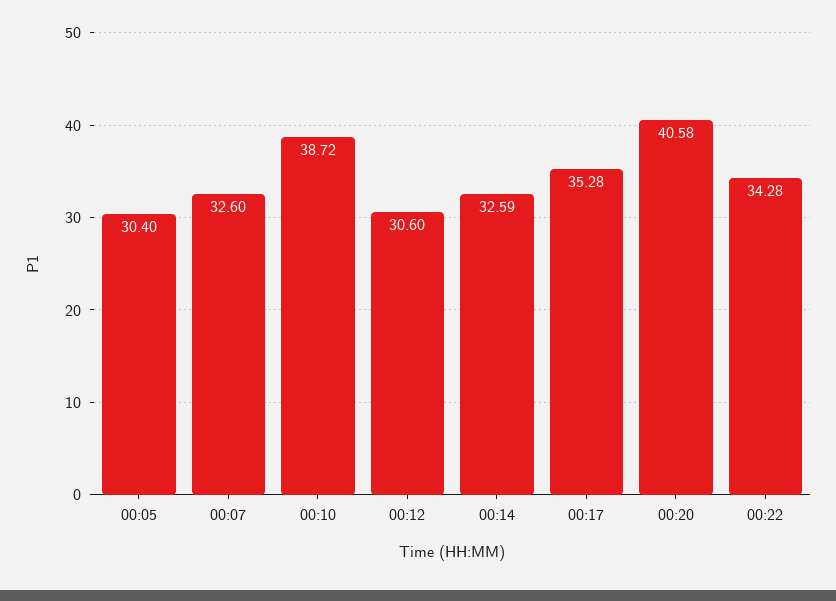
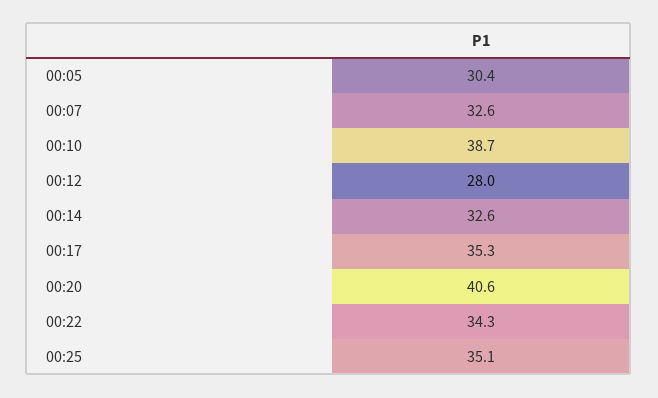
00:12: 30.6 -> 28
00:25: none -> 35.1

